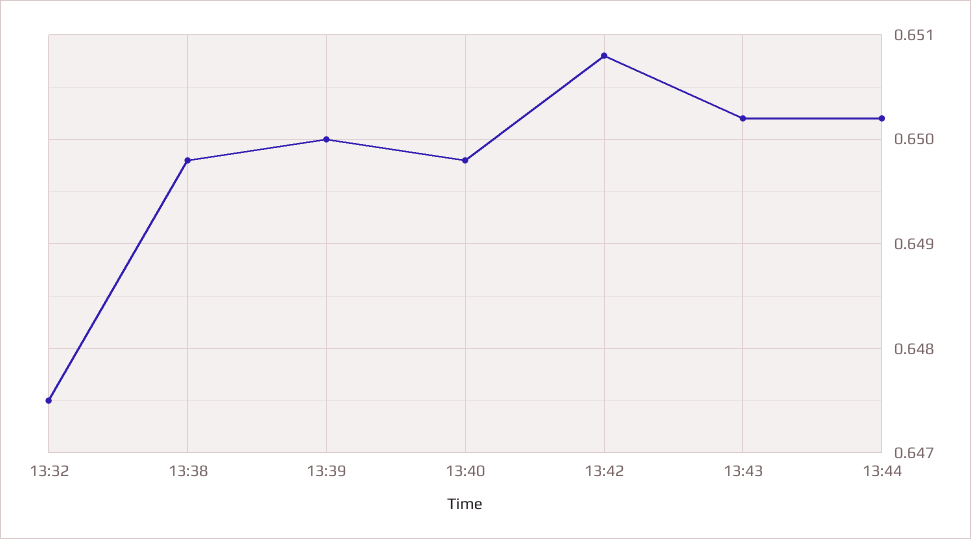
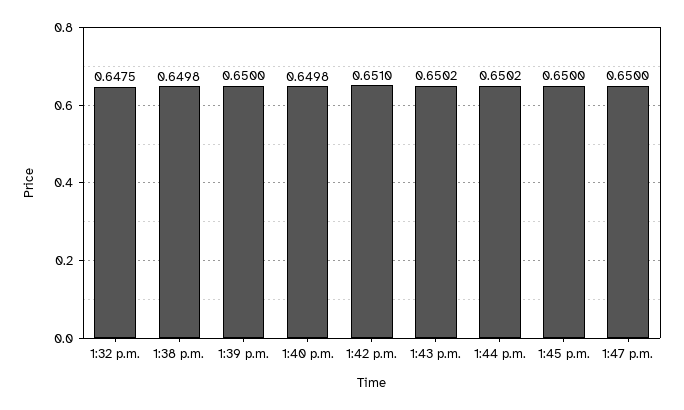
13:42: 0.6508 -> 0.651
1:45 p.m.: none -> 0.65
1:47 p.m.: none -> 0.65

